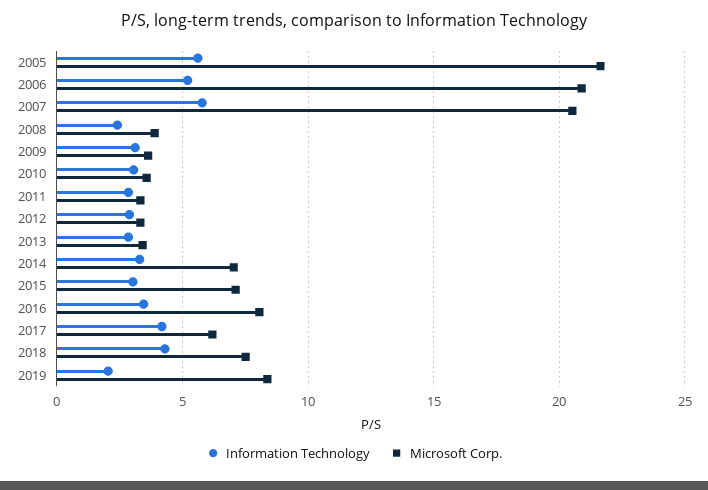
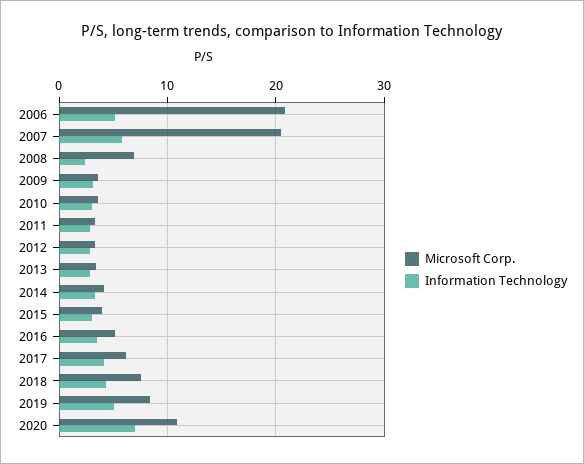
Information Technology, 2005: 5.5 -> none
Microsoft Corp., 2005: 21.5 -> none
Microsoft Corp., 2008: 4 -> 7
Microsoft Corp., 2014: 7 -> 4
Microsoft Corp., 2015: 7 -> 4
Microsoft Corp., 2016: 8 -> 5
Information Technology, 2019: 2 -> 5
Microsoft Corp., 2020: none -> 11
Information Technology, 2020: none -> 7

